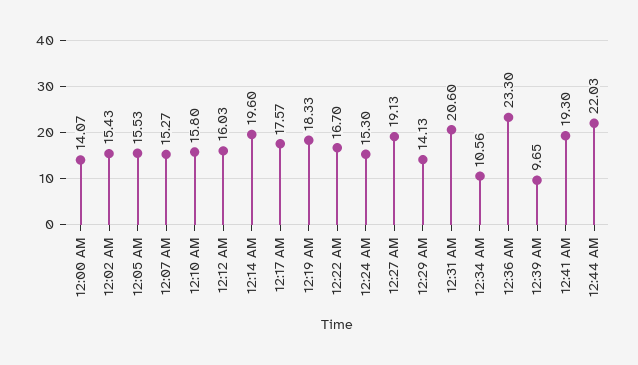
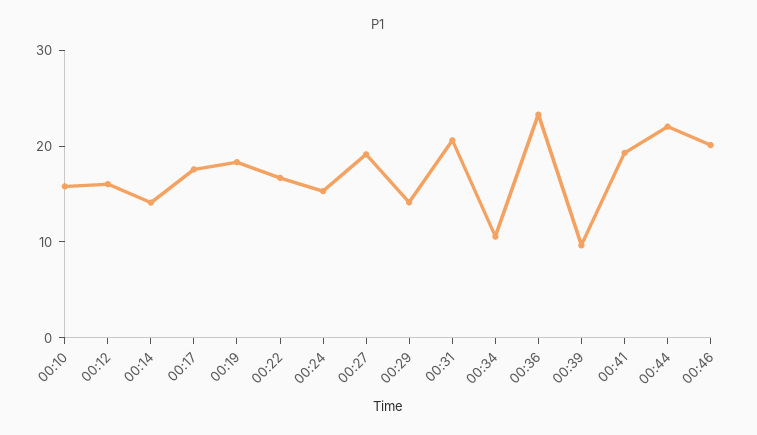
12:00 AM: 14.07 -> none
12:02 AM: 15.43 -> none
12:05 AM: 15.53 -> none
12:07 AM: 15.27 -> none
12:14 AM: 19.6 -> 14
00:46: none -> 20

